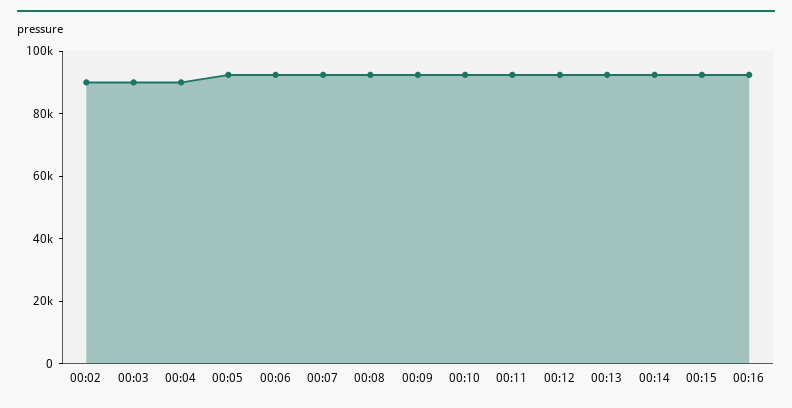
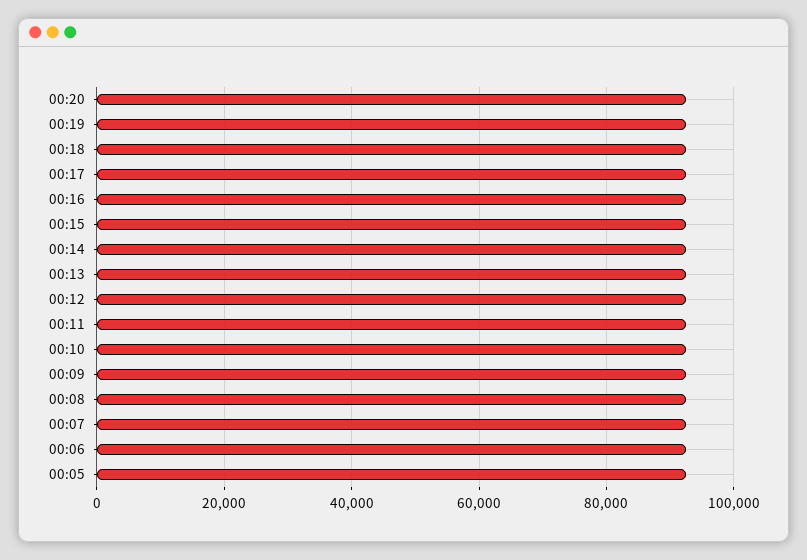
00:02: 90000 -> none
00:03: 90000 -> none
00:04: 90000 -> none
00:20: none -> 92000
00:19: none -> 92000
00:18: none -> 92000
00:17: none -> 92000

